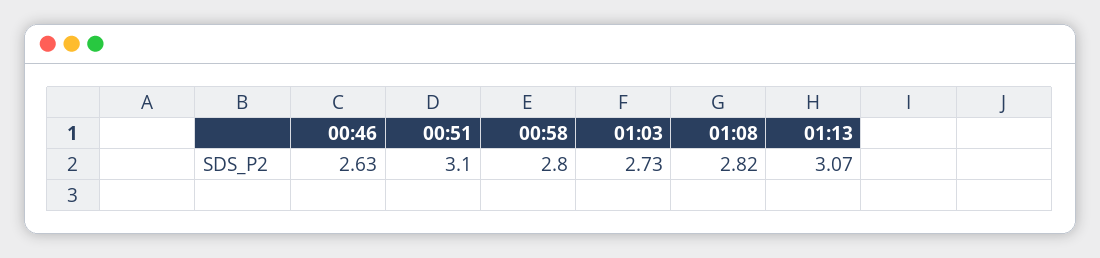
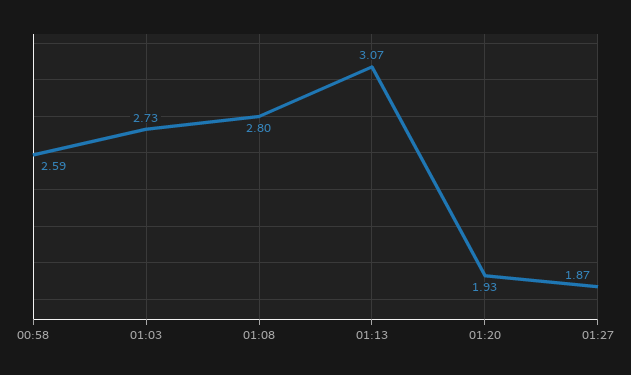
00:46: 2.63 -> none
00:51: 3.1 -> none
00:58: 2.8 -> 2.59
01:08: 2.82 -> 2.8
01:20: none -> 1.93
01:27: none -> 1.87

